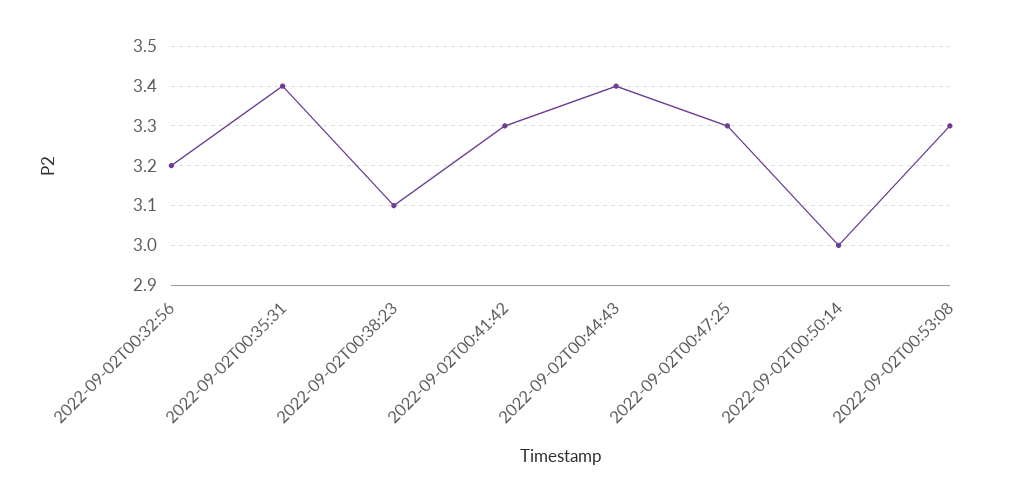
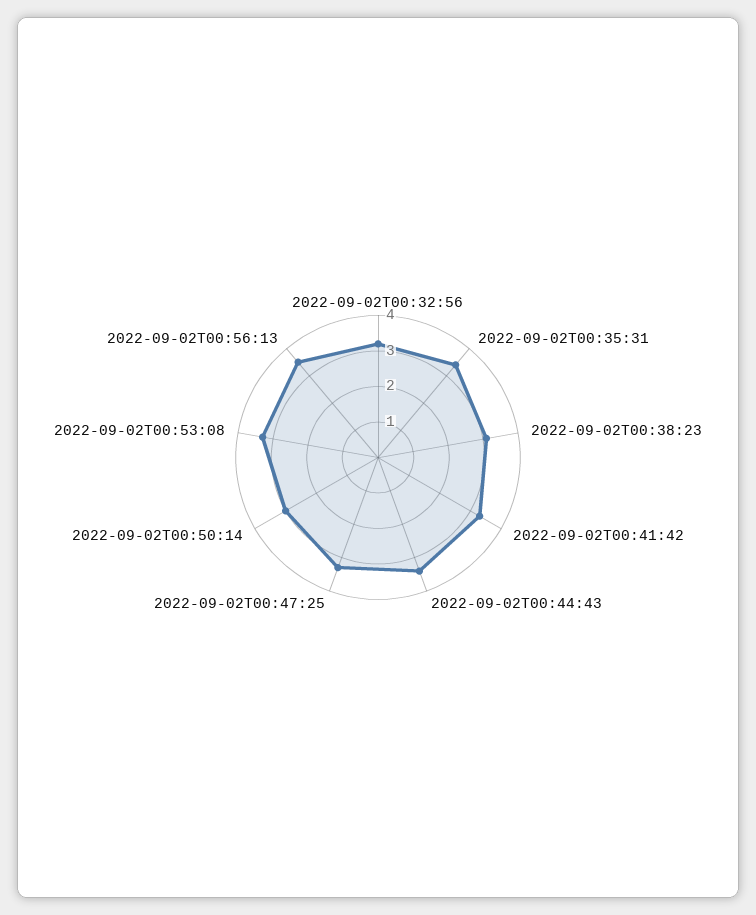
2022-09-02T00:56:13: none -> 3.5

